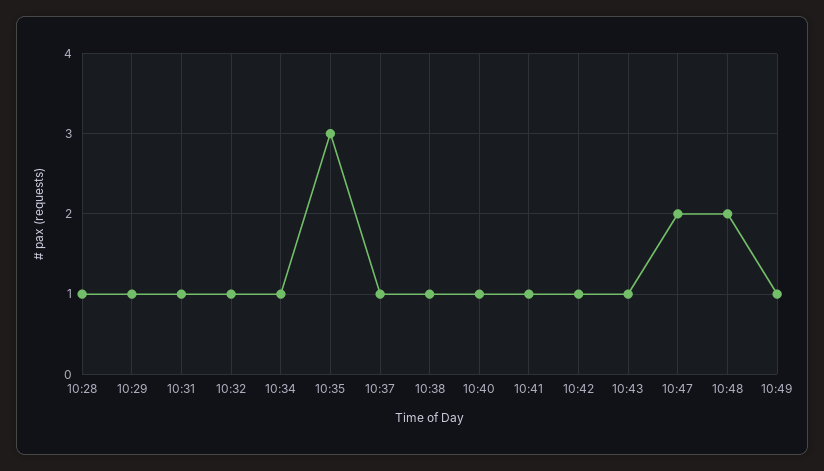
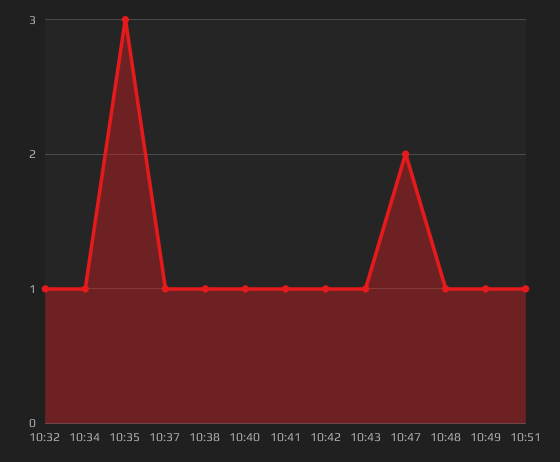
10:28: 1 -> none
10:29: 1 -> none
10:31: 1 -> none
10:48: 2 -> 1
10:51: none -> 1

